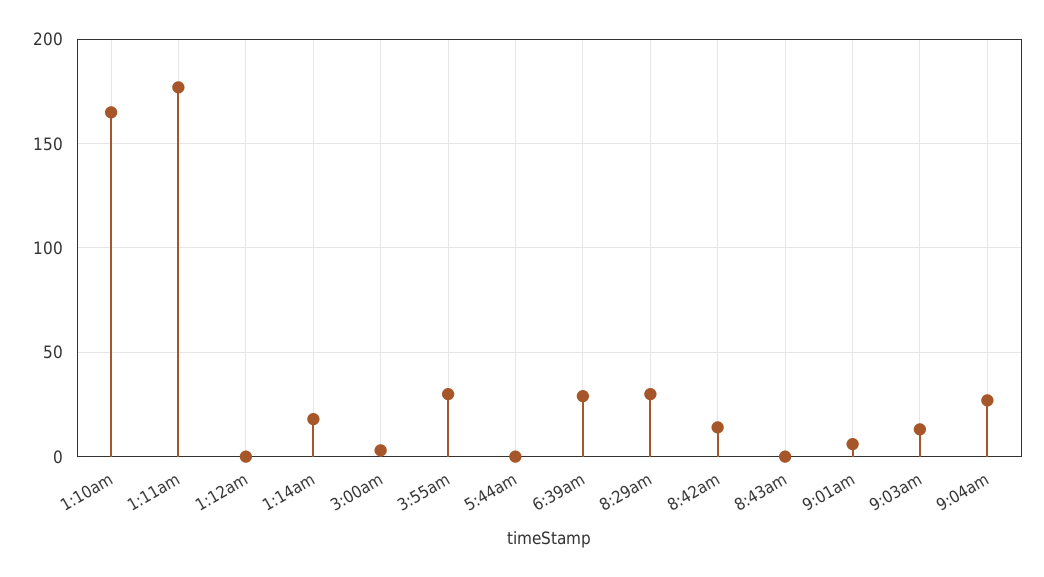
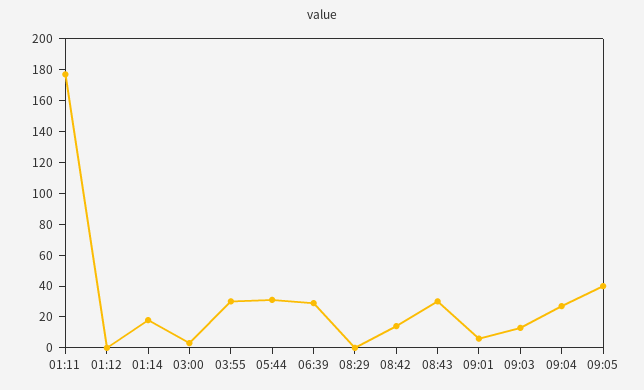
1:10am: 165 -> none
5:44am: 0 -> 30
8:29am: 30 -> 0
8:43am: 0 -> 30
09:05: none -> 40

